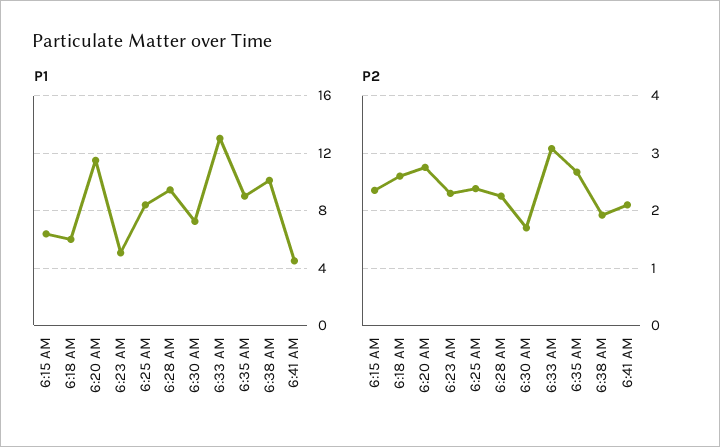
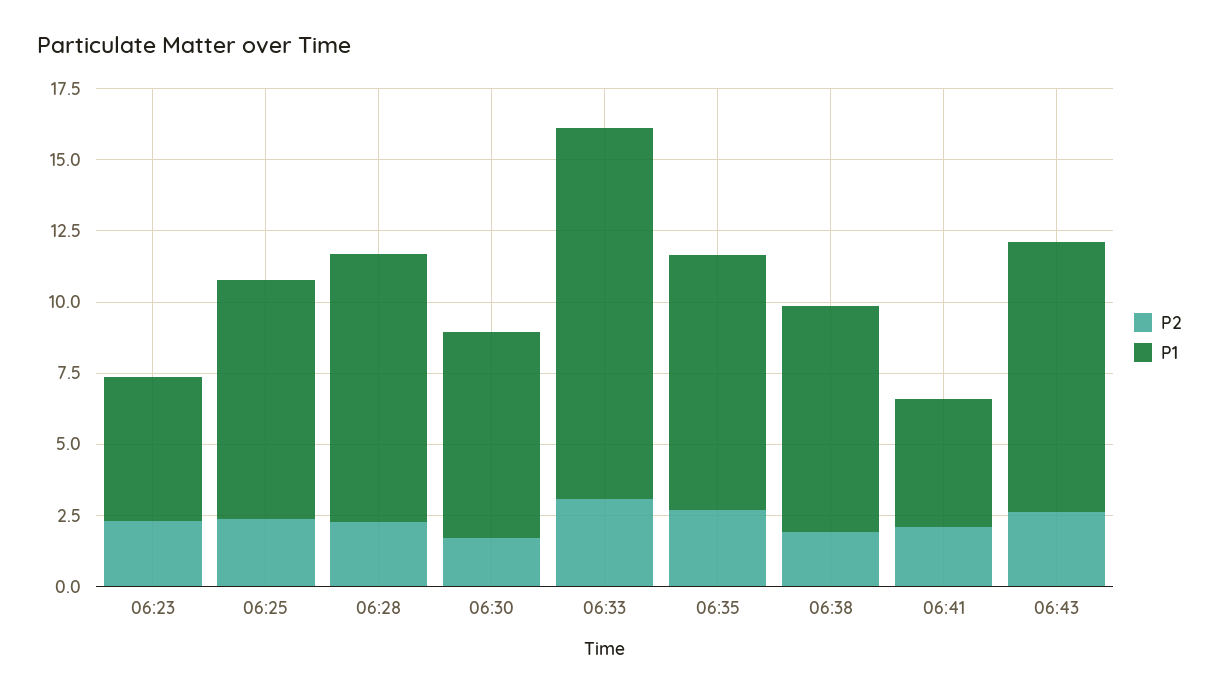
P1, 6:15 AM: 6.5 -> none
P1, 6:18 AM: 6 -> none
P1, 6:20 AM: 11.5 -> none
P1, 6:38 AM: 10 -> 8
P2, 6:15 AM: 2.4 -> none
P2, 6:18 AM: 2.6 -> none
P2, 6:20 AM: 2.8 -> none
P2, 06:43: none -> 2.5
P1, 06:43: none -> 9.5

